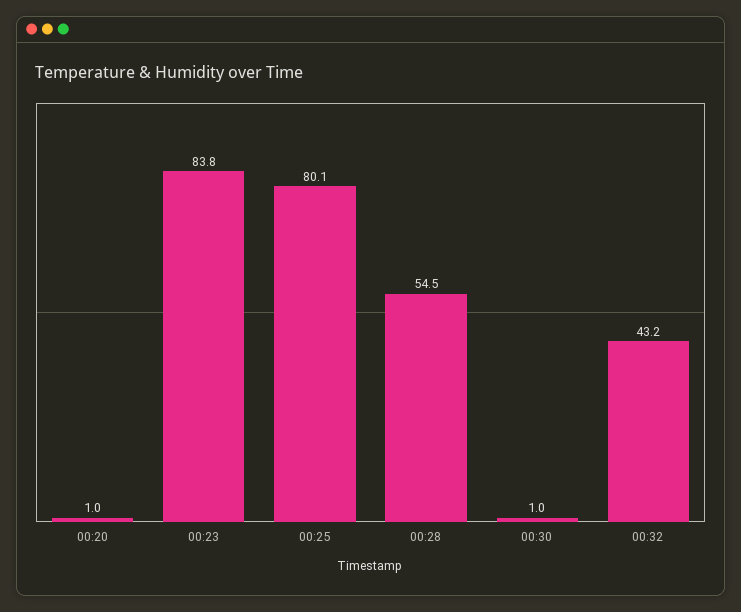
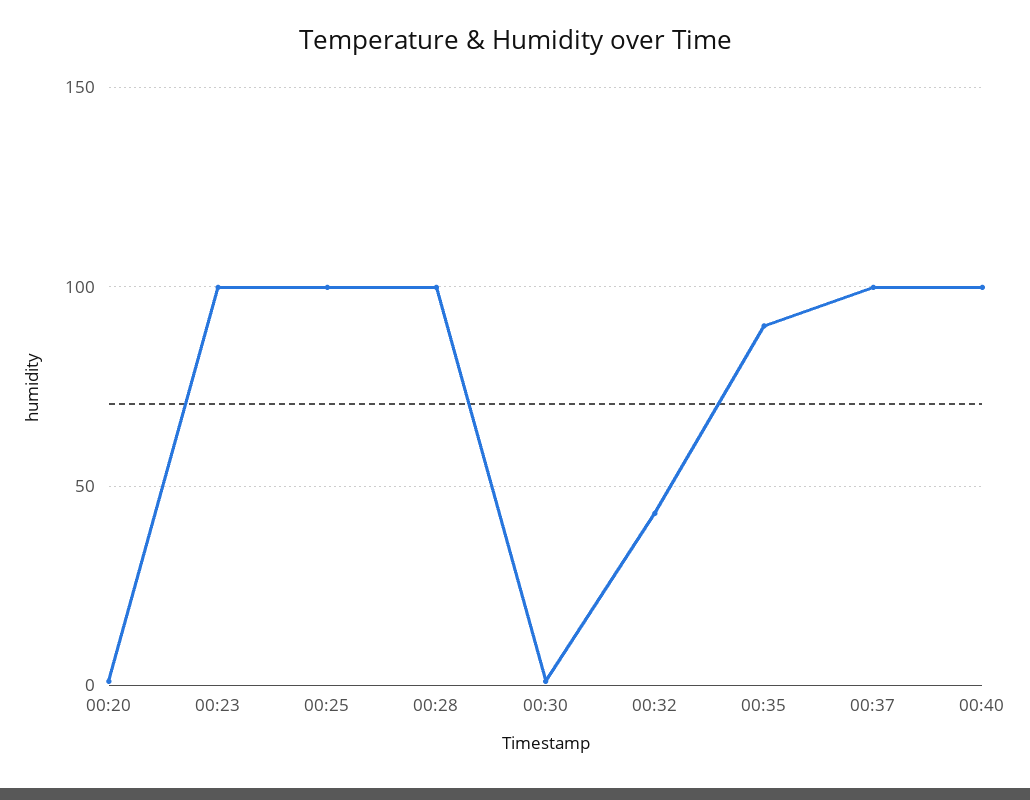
00:23: 83.8 -> 100
00:25: 80.1 -> 100
00:28: 54.5 -> 100
00:35: none -> 90
00:37: none -> 100
00:40: none -> 100

